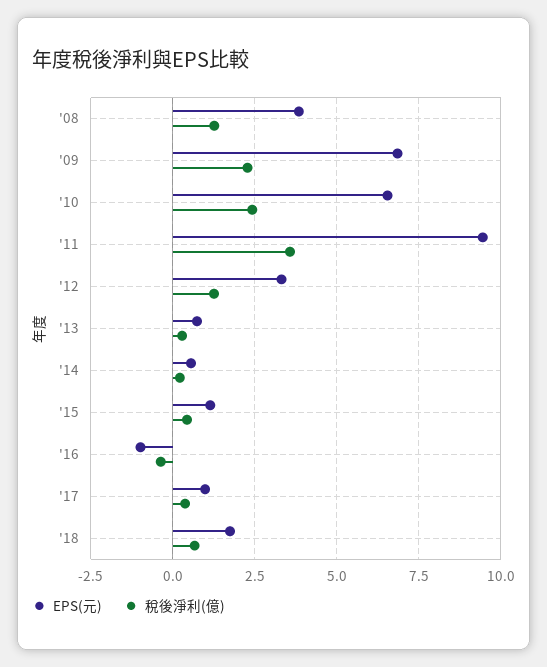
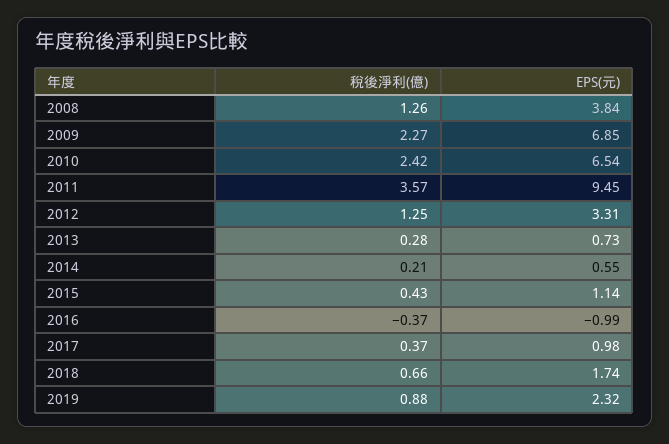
稅後淨利(億), 2019: none -> 0.88
EPS(元), 2019: none -> 2.32

